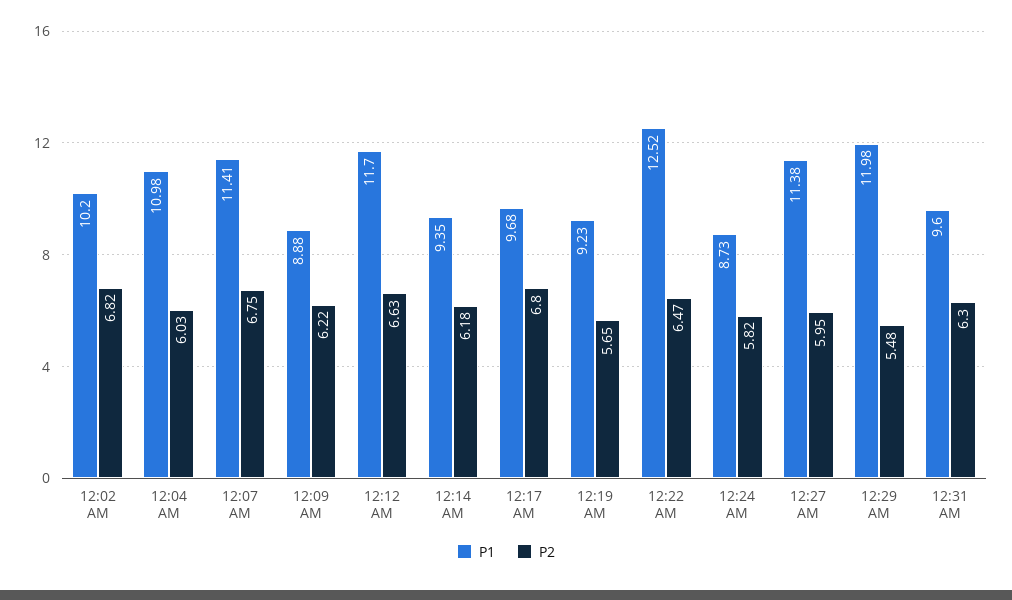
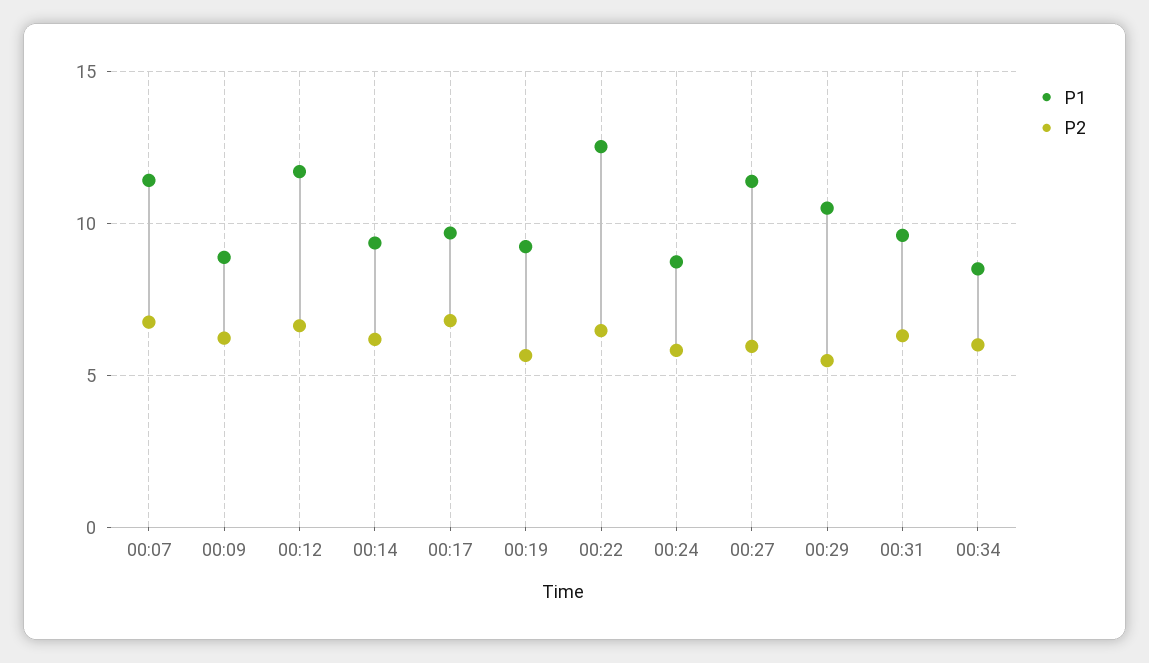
P1, 12:02 AM: 10.2 -> none
P2, 12:02 AM: 6.82 -> none
P1, 12:04 AM: 10.98 -> none
P2, 12:04 AM: 6.03 -> none
P1, 12:29 AM: 11.98 -> 10.5
P1, 00:34: none -> 8.5
P2, 00:34: none -> 6

